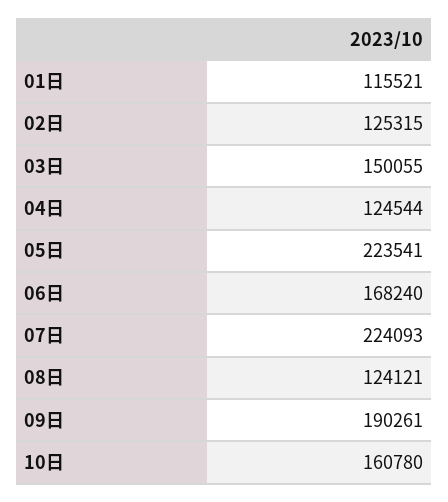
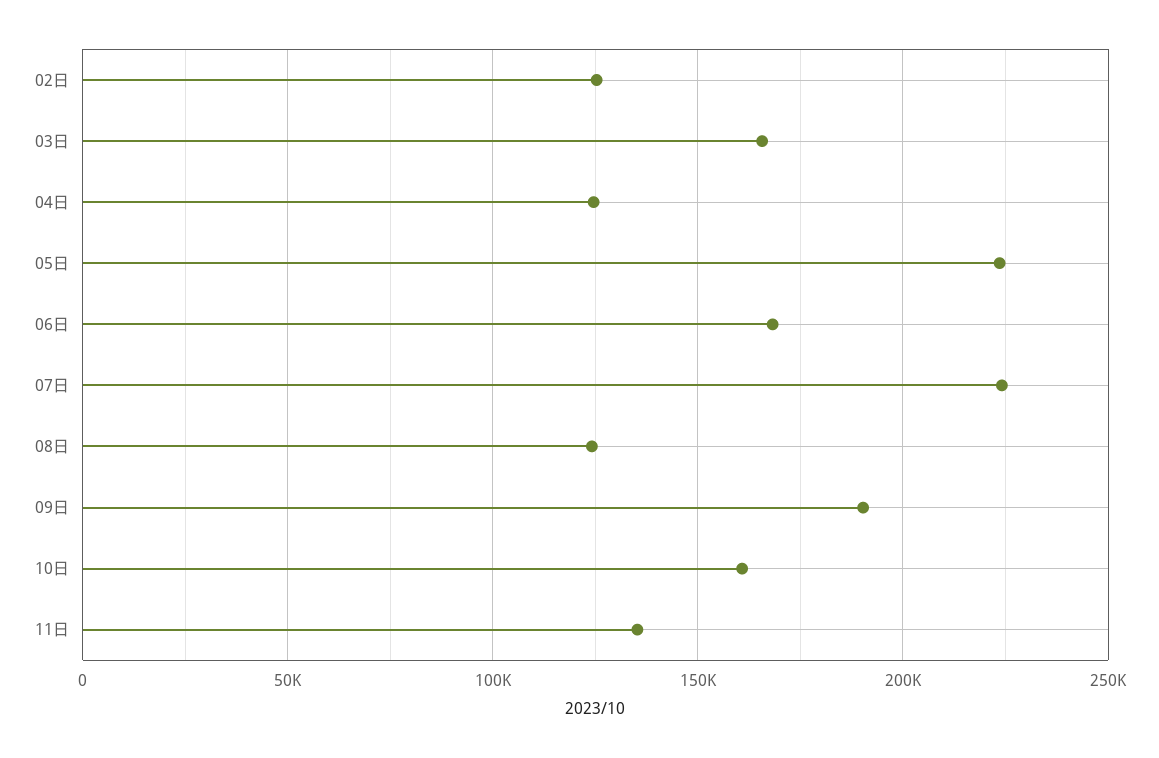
01日: 115521 -> none
03日: 150055 -> 165000
11日: none -> 135000

